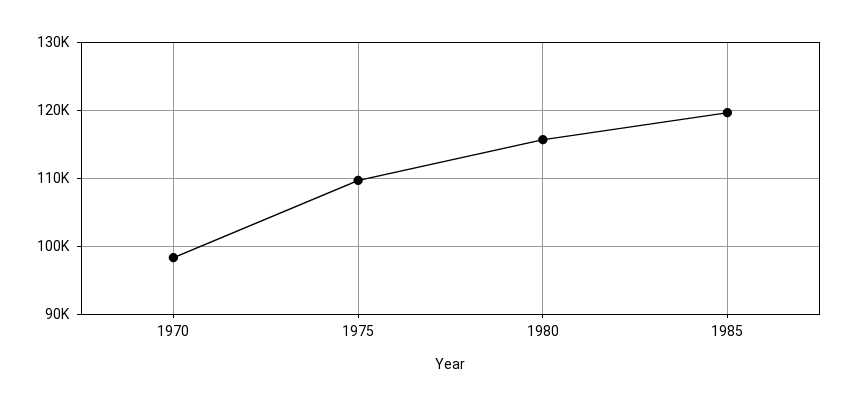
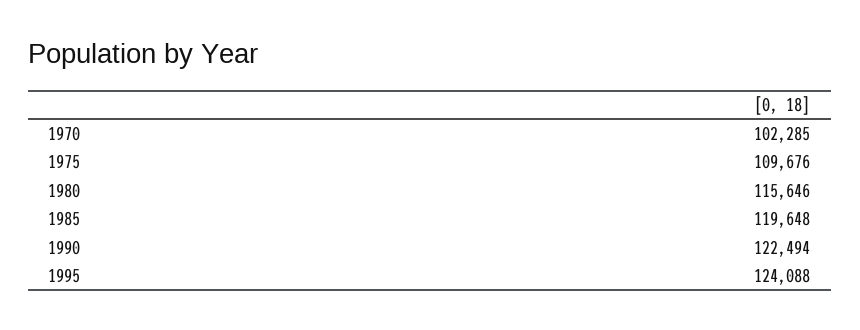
1970: 98000 -> 102285
1990: none -> 122494
1995: none -> 124088

